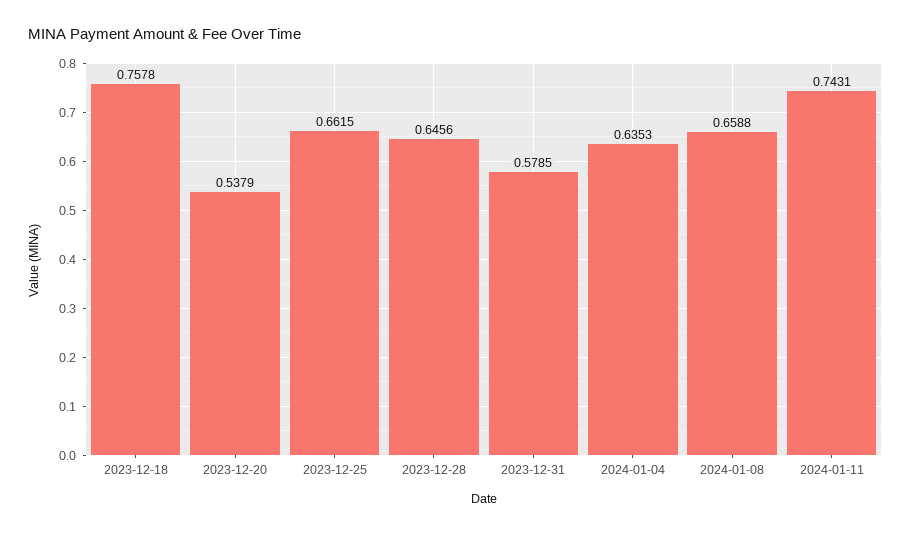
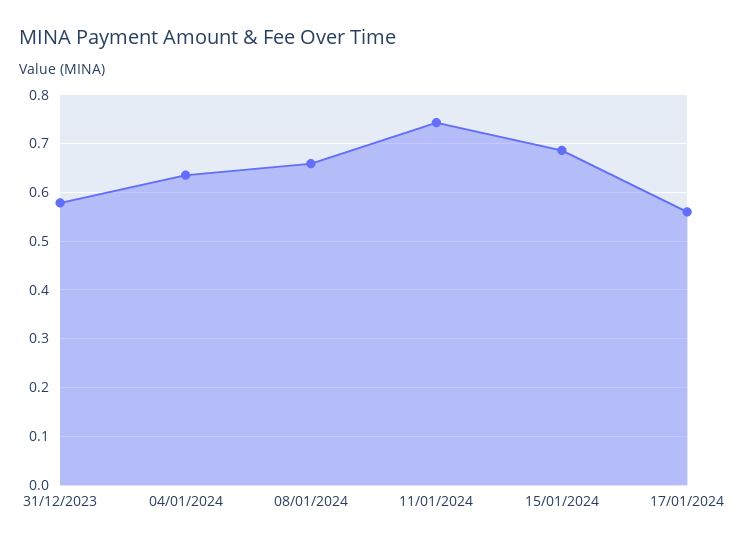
2023-12-18: 0.7578 -> none
2023-12-20: 0.5379 -> none
2023-12-25: 0.6615 -> none
2023-12-28: 0.6456 -> none
15/01/2024: none -> 0.68
17/01/2024: none -> 0.56

